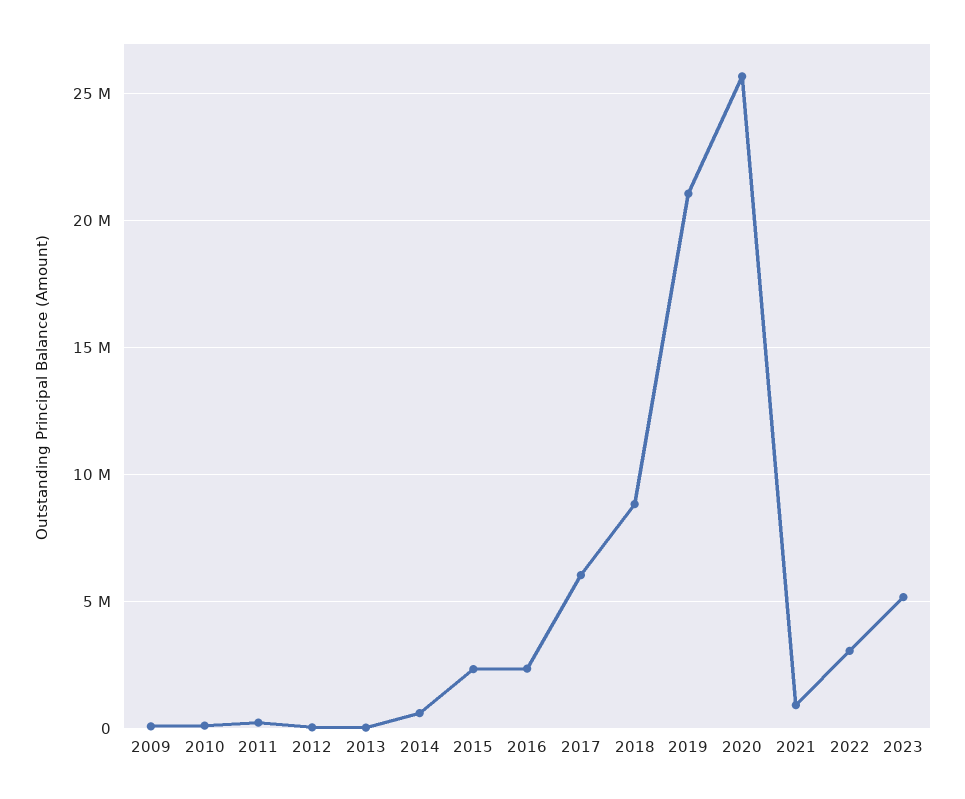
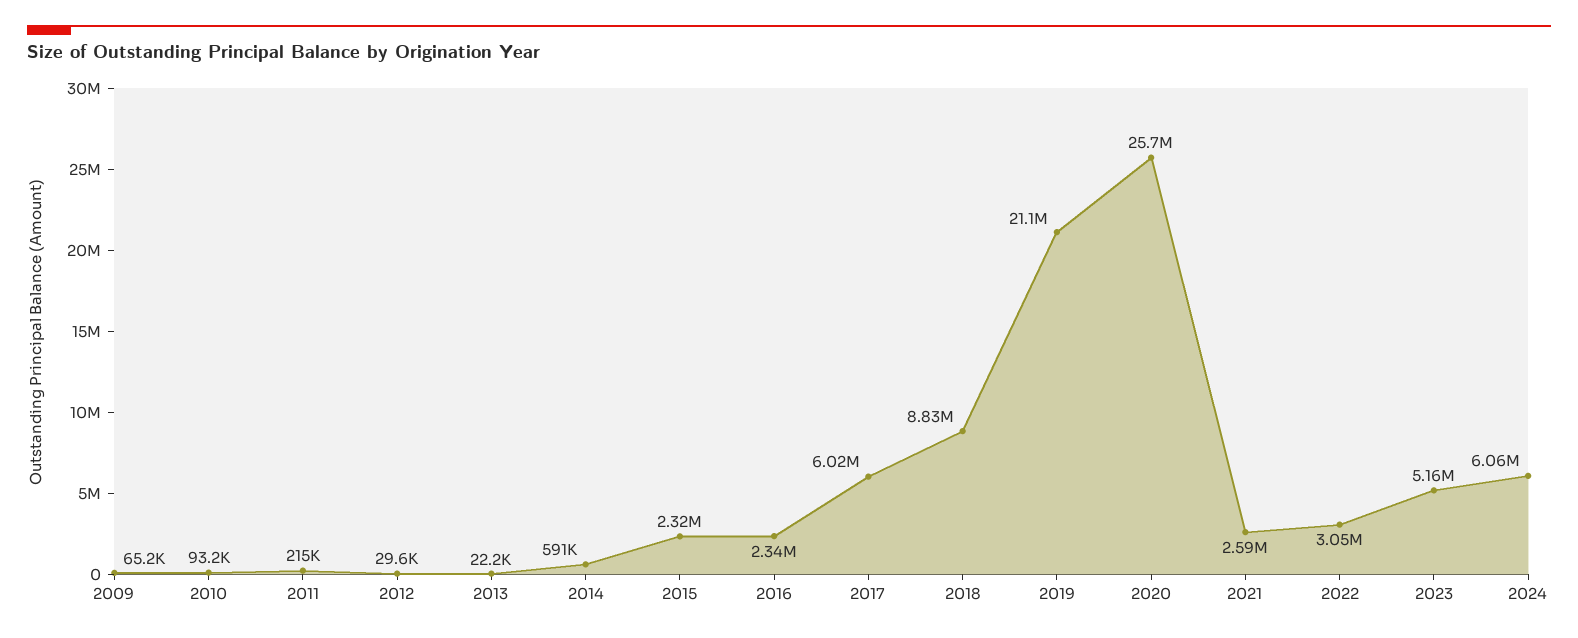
2021: 1000000 -> 2590000
2024: none -> 6060000

